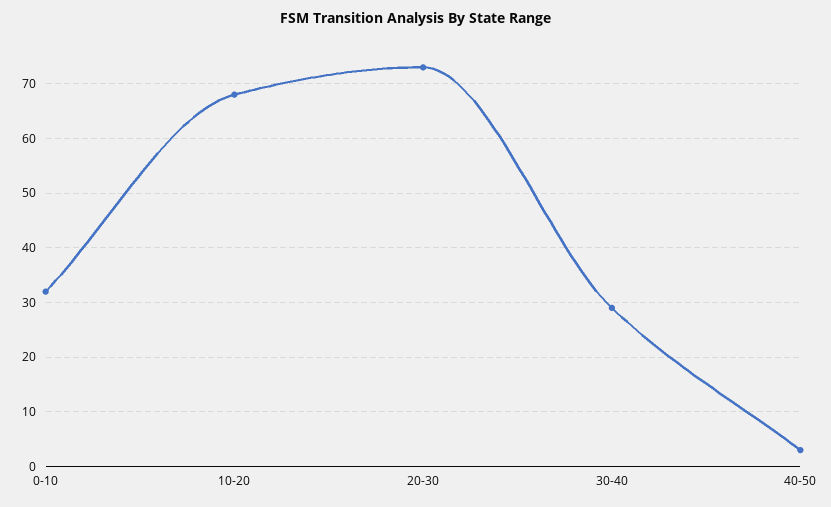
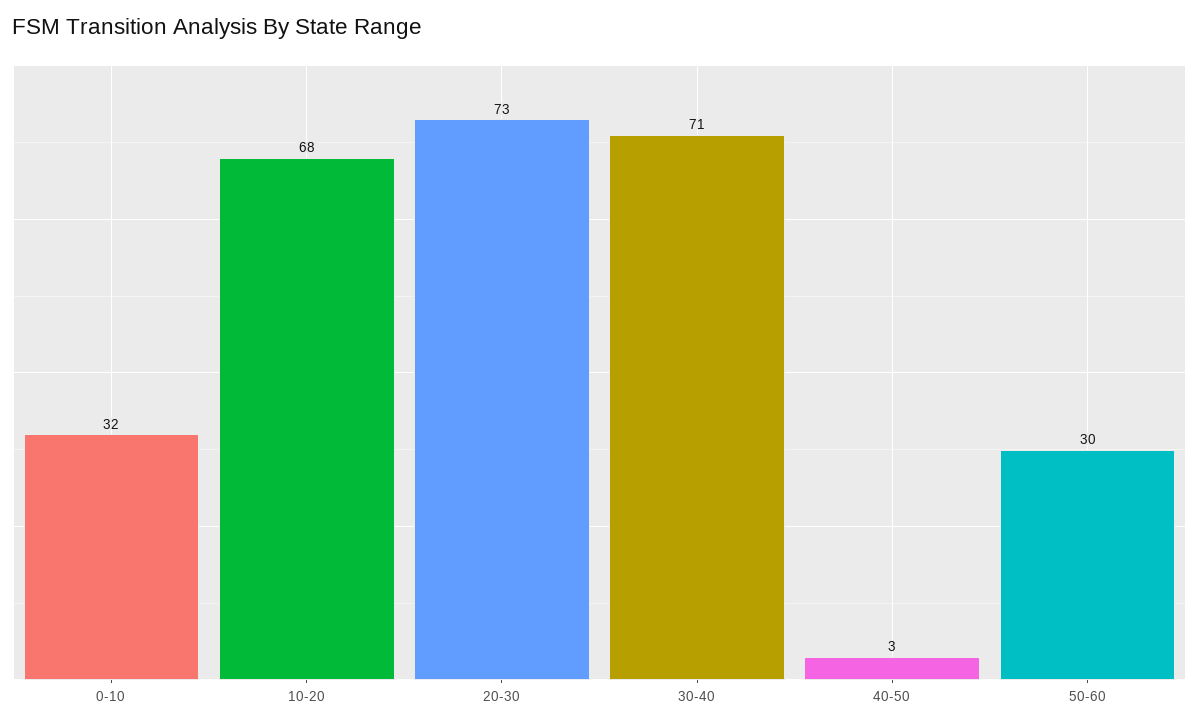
30-40: 30 -> 71
50-60: none -> 30

